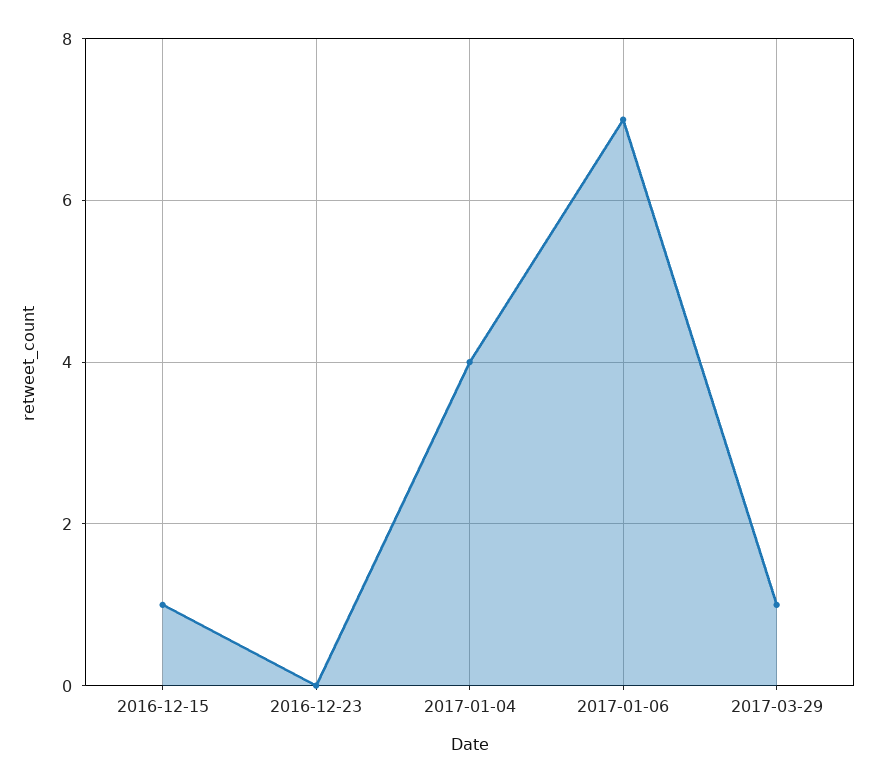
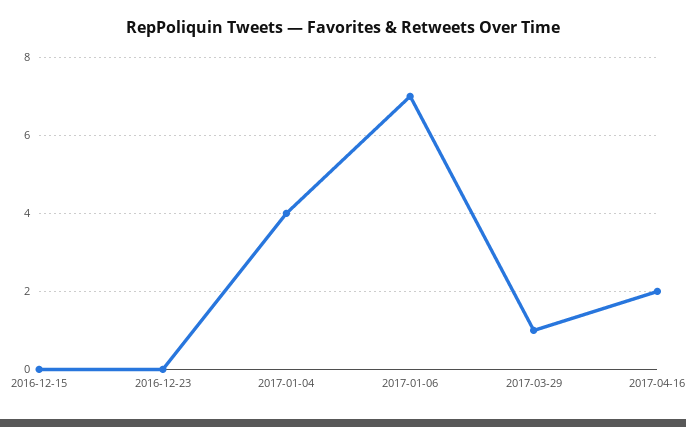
2016-12-15: 1 -> 0
2017-04-16: none -> 2

